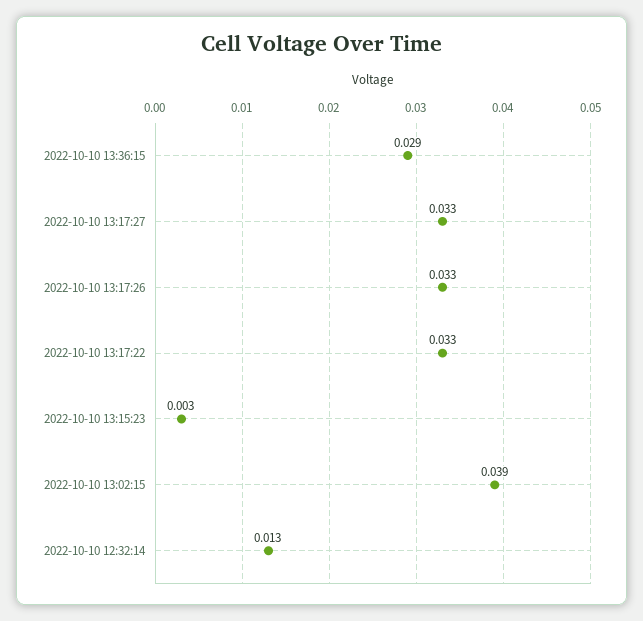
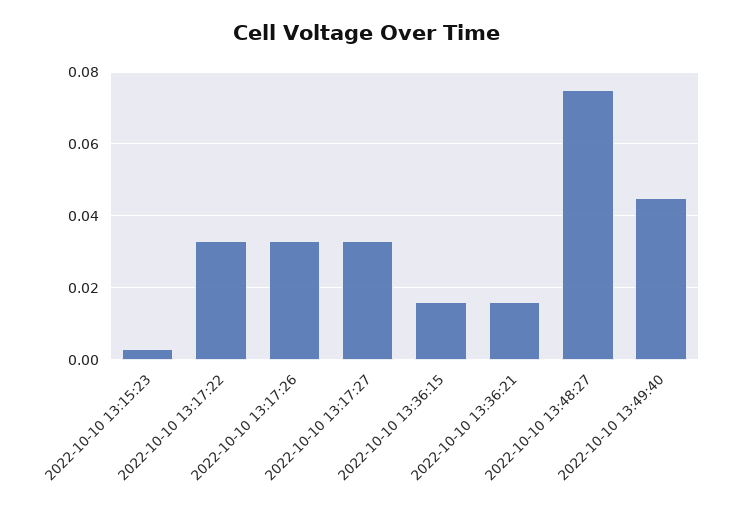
2022-10-10 13:36:15: 0.029 -> 0.015
2022-10-10 13:02:15: 0.039 -> none
2022-10-10 12:32:14: 0.013 -> none
2022-10-10 13:36:21: none -> 0.015
2022-10-10 13:48:27: none -> 0.075
2022-10-10 13:49:40: none -> 0.045

